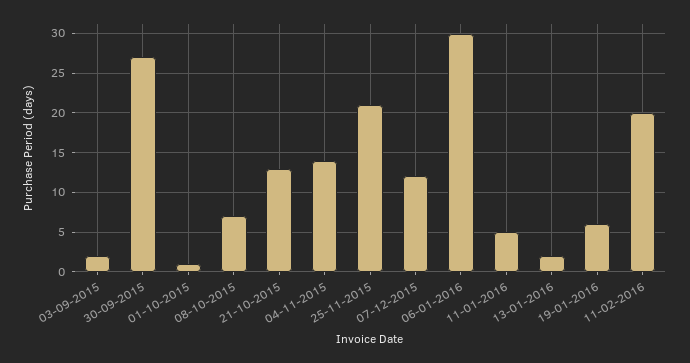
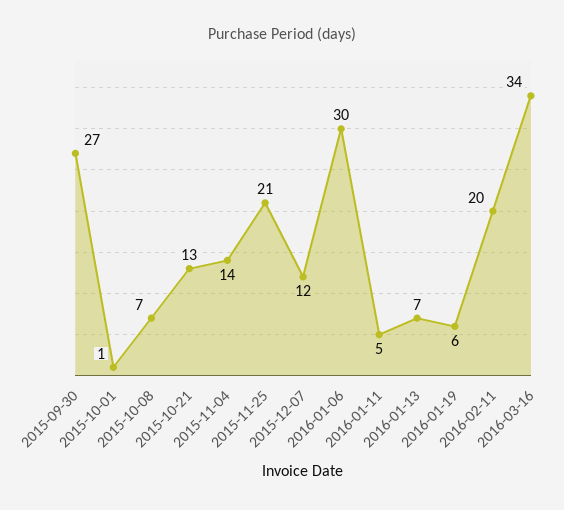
03-09-2015: 2 -> none
13-01-2016: 2 -> 7
2016-03-16: none -> 34

